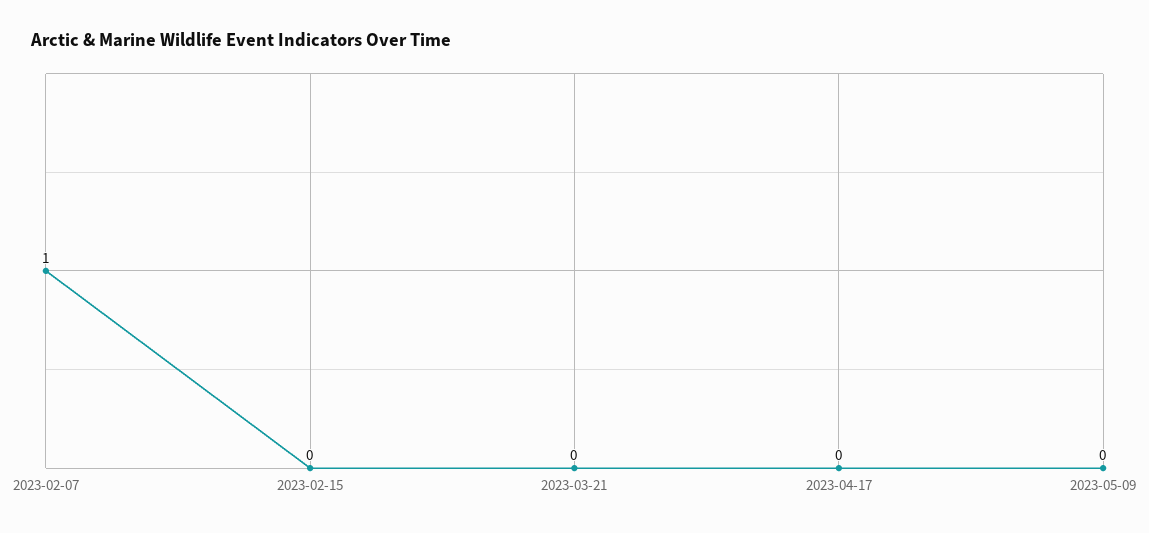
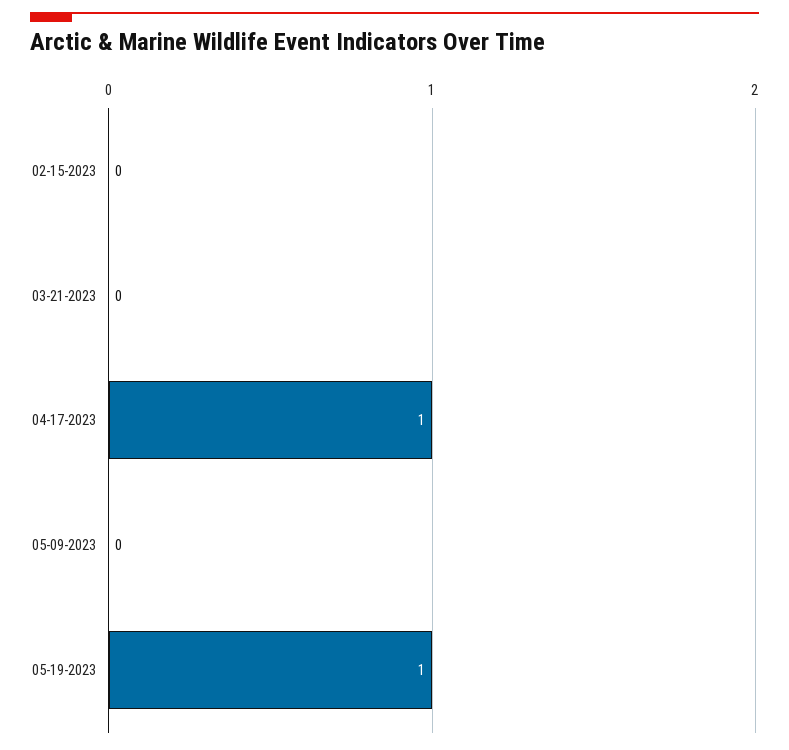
2023-02-07: 1 -> none
2023-04-17: 0 -> 1
05-19-2023: none -> 1

